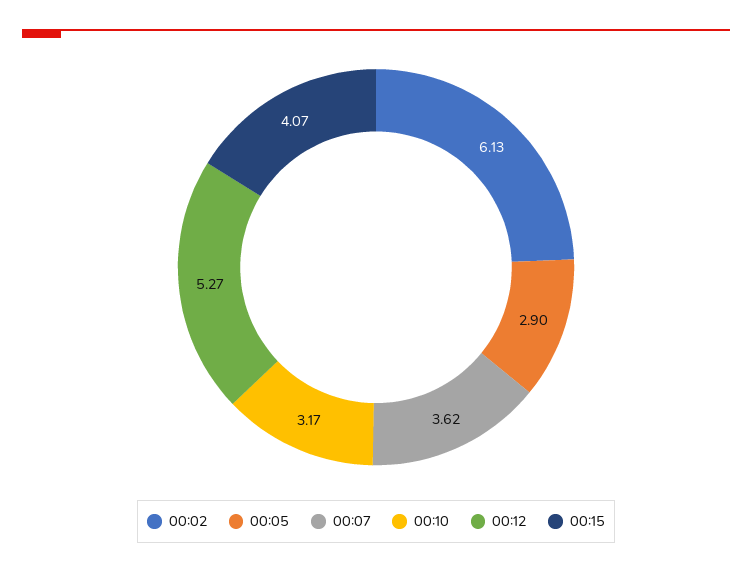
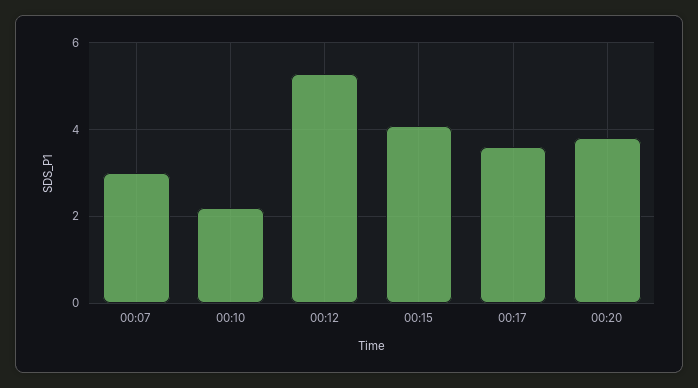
00:02: 6.13 -> none
00:05: 2.9 -> none
00:07: 3.62 -> 3
00:10: 3.17 -> 2.2
00:17: none -> 3.6
00:20: none -> 3.8

